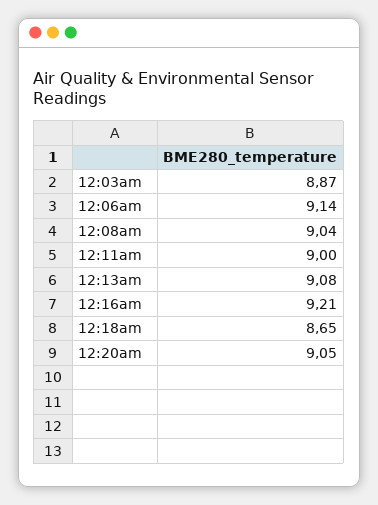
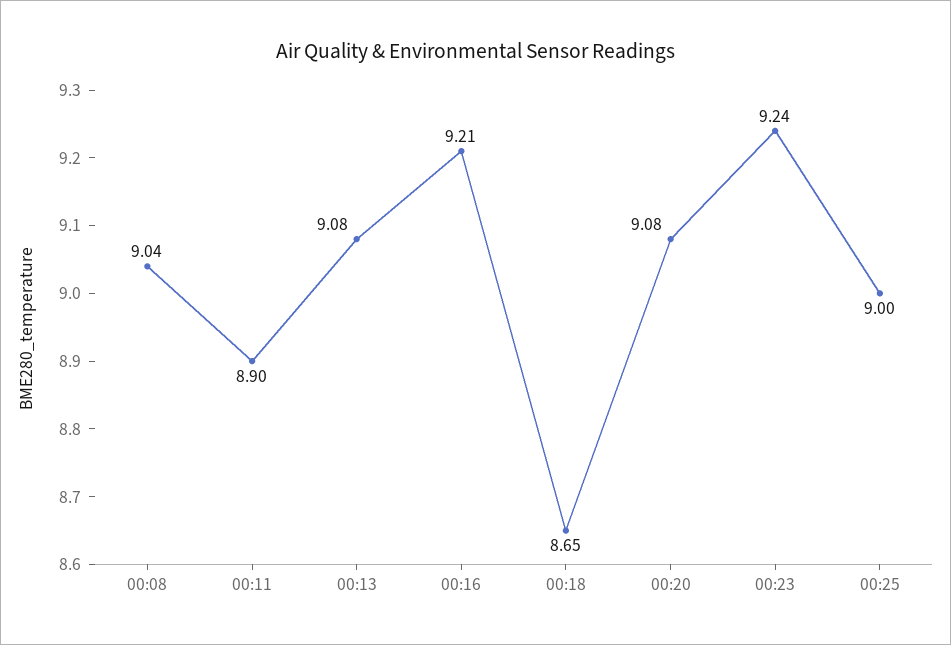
12:03am: 8.87 -> none
12:06am: 9.14 -> none
12:11am: 9 -> 8.9
12:20am: 9.05 -> 9.08
00:23: none -> 9.24
00:25: none -> 9

